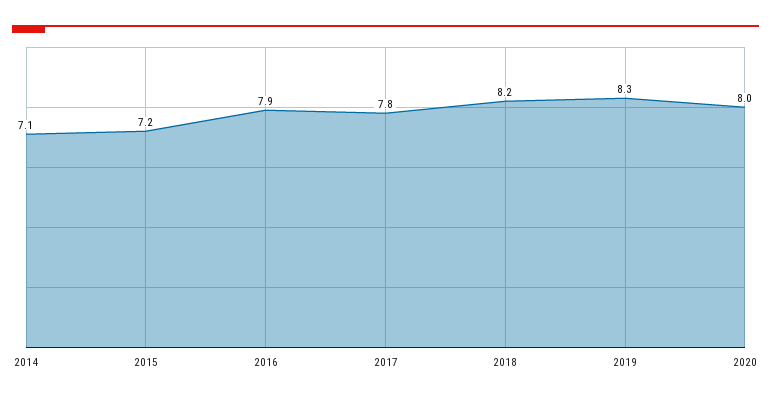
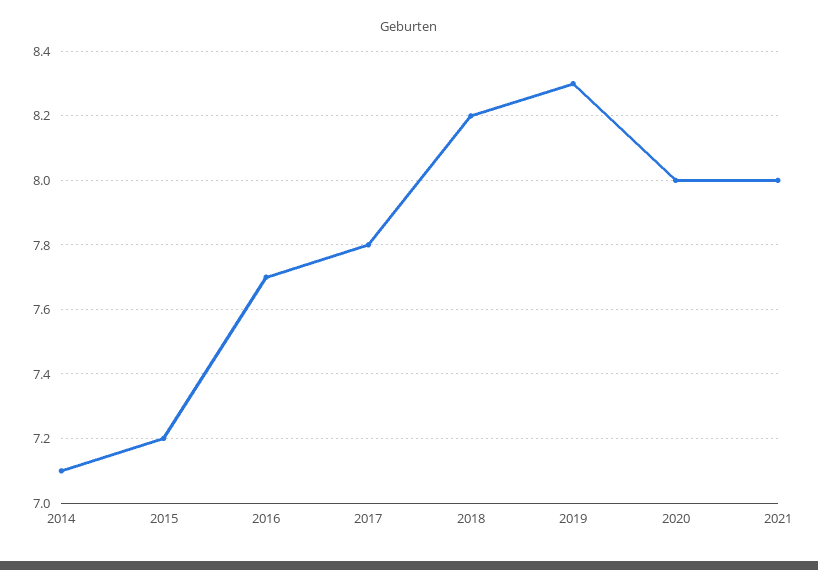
2016: 7.9 -> 7.7
2021: none -> 8

